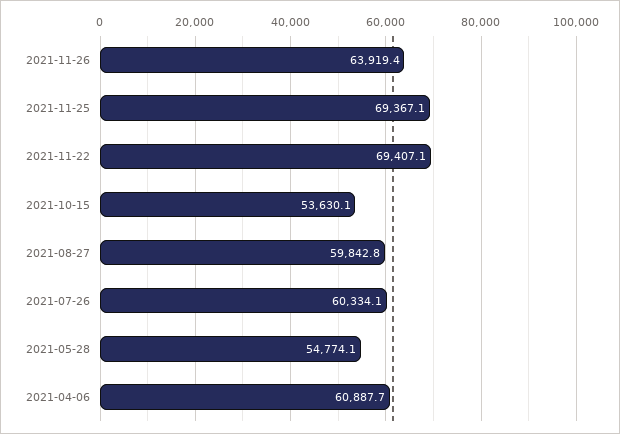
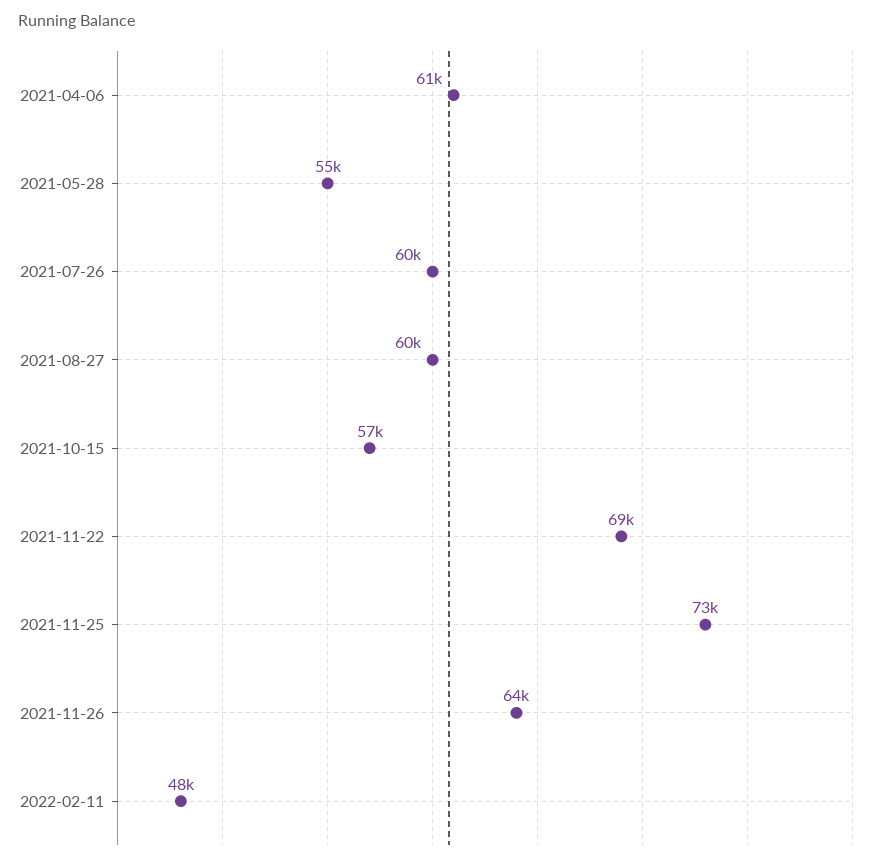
2021-11-25: 69367.1 -> 73000
2021-10-15: 53630.1 -> 57000
2022-02-11: none -> 48000

